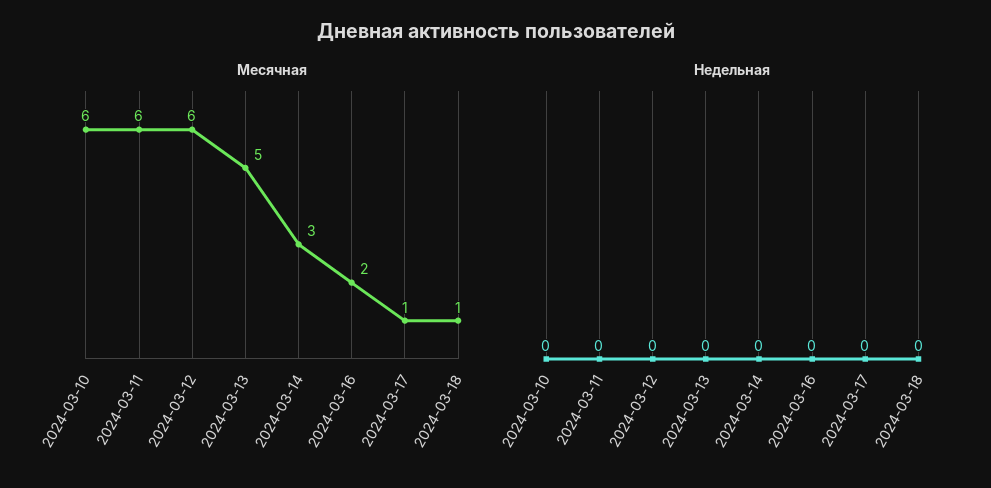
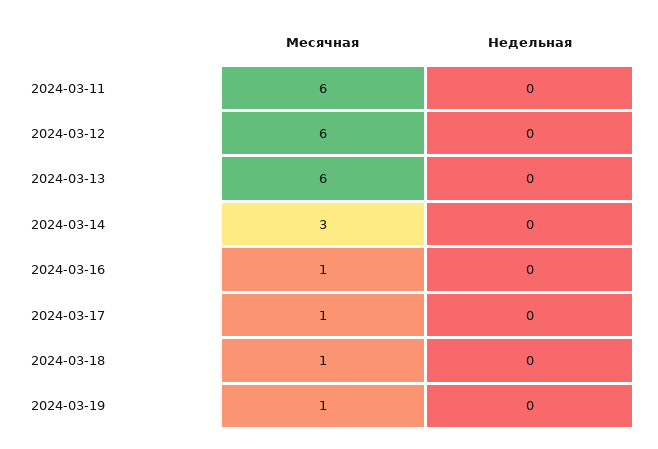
Месячная, 2024-03-10: 6 -> none
Месячная, 2024-03-13: 5 -> 6
Месячная, 2024-03-16: 2 -> 1
Недельная, 2024-03-10: 0 -> none
Месячная, 2024-03-19: none -> 1
Недельная, 2024-03-19: none -> 0

